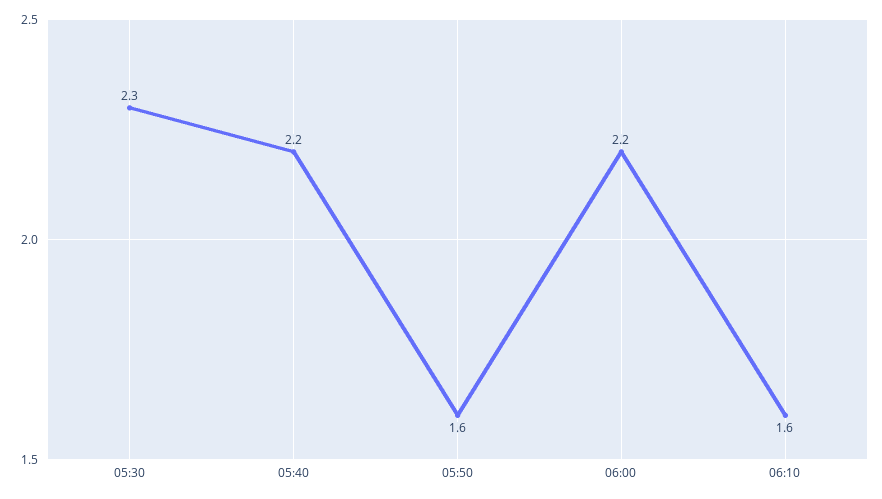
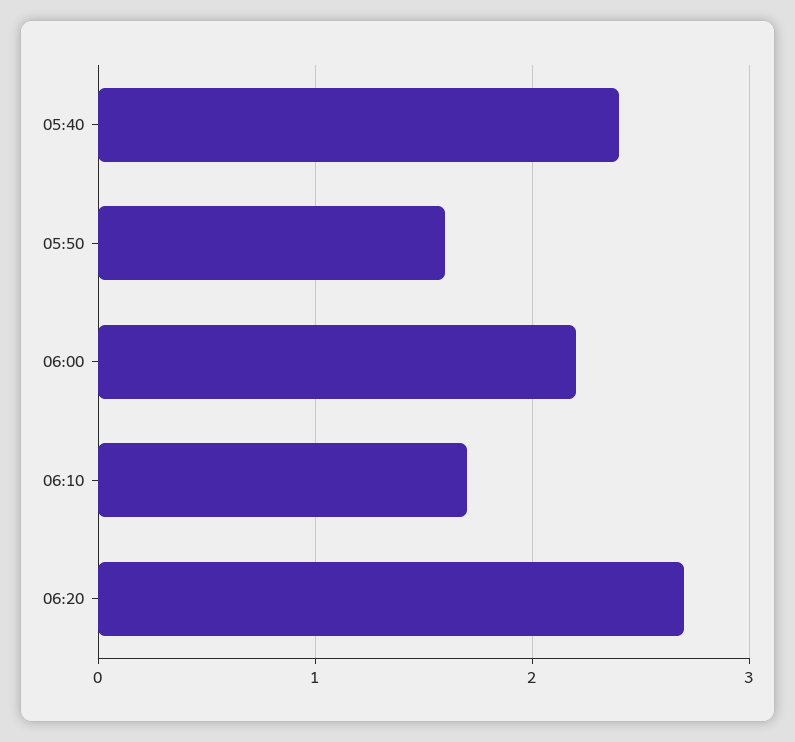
05:30: 2.3 -> none
05:40: 2.2 -> 2.4
06:10: 1.6 -> 1.7
06:20: none -> 2.7

